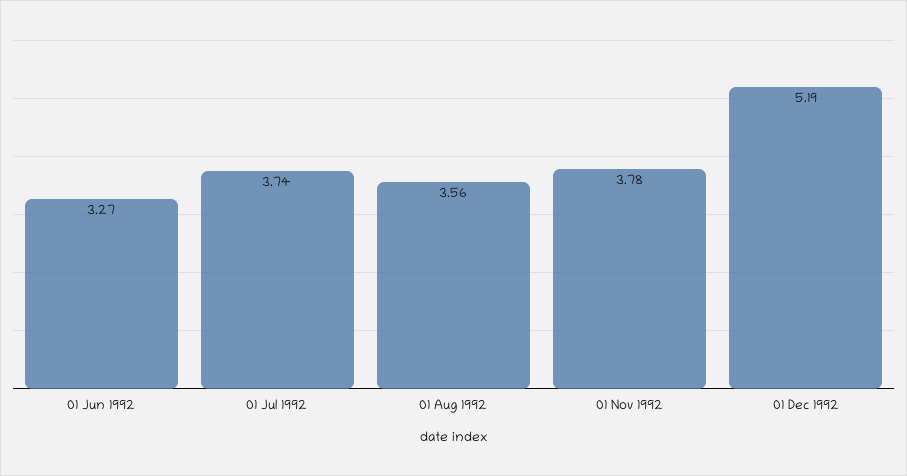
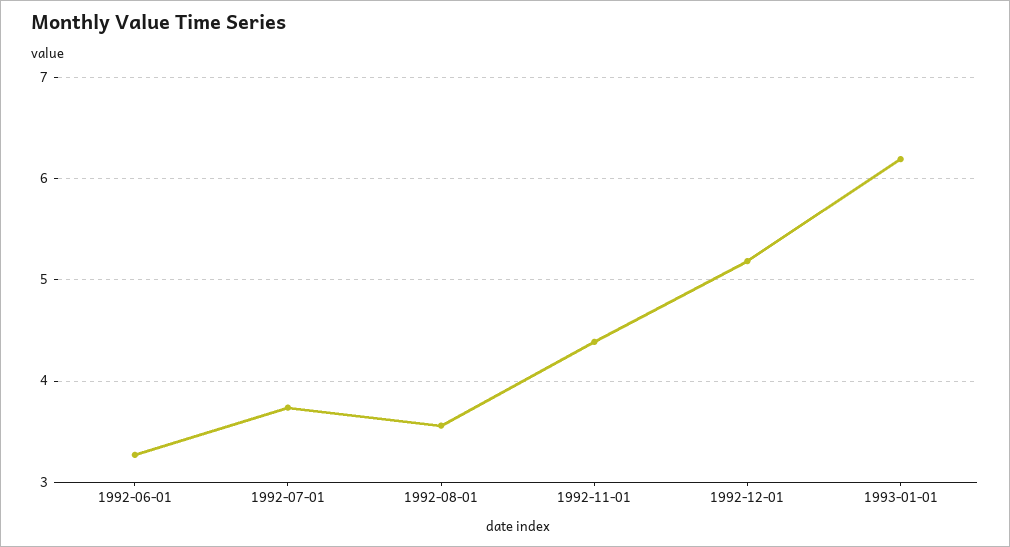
01 Nov 1992: 3.78 -> 4.4
1993-01-01: none -> 6.2

